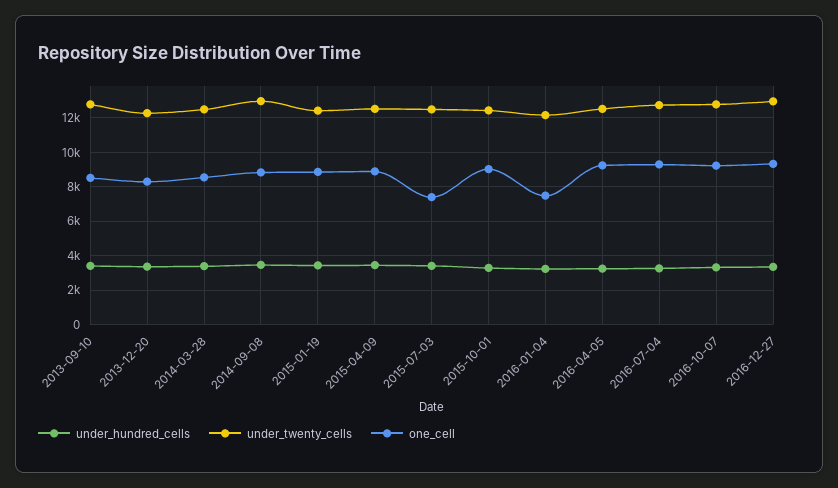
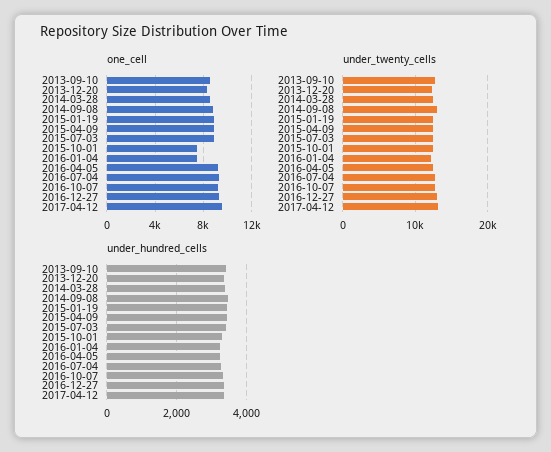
one_cell, 2015-07-03: 7500 -> 9000
one_cell, 2015-10-01: 9000 -> 7500
one_cell, 2017-04-12: none -> 9500
under_twenty_cells, 2017-04-12: none -> 13000
under_hundred_cells, 2017-04-12: none -> 3400

